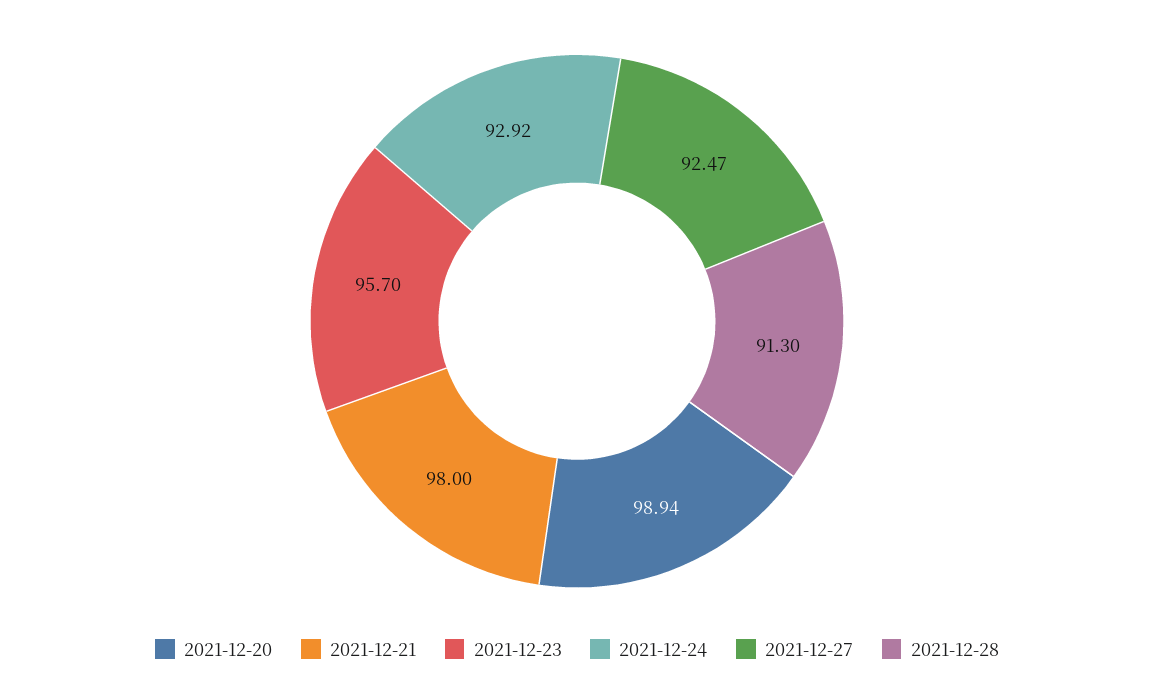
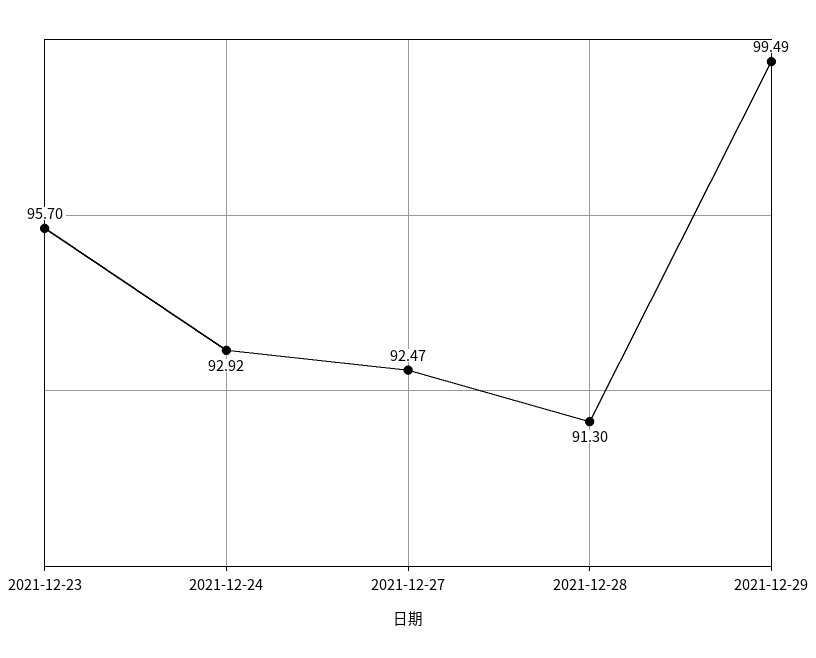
2021-12-20: 98.94 -> none
2021-12-21: 98 -> none
2021-12-29: none -> 99.49

